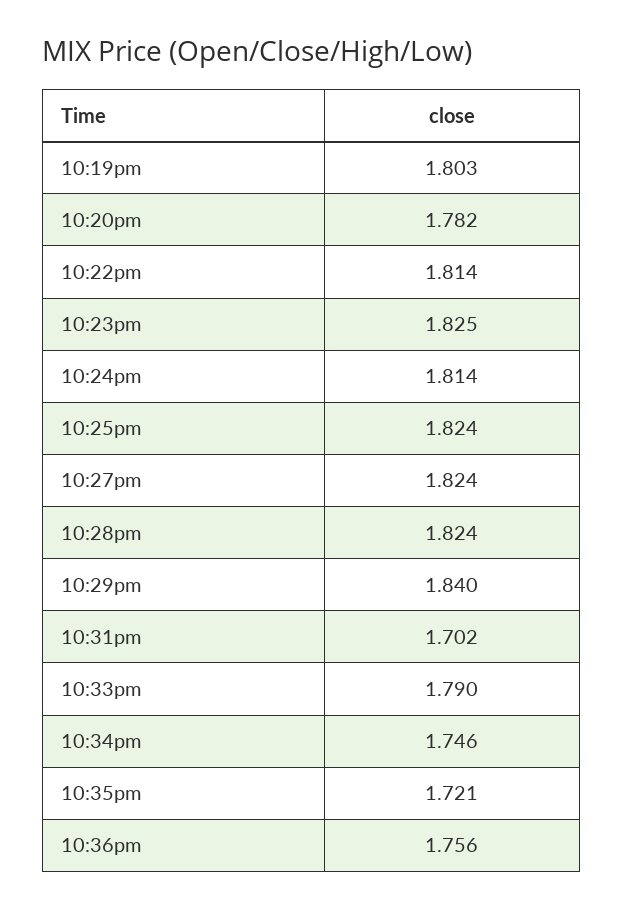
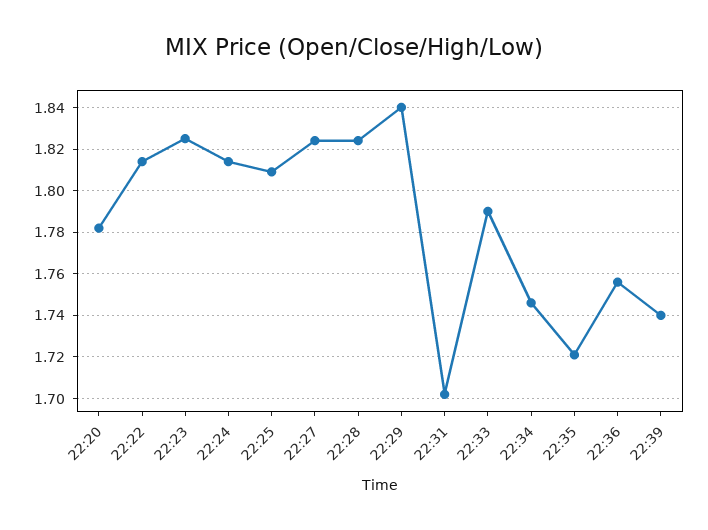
10:19pm: 1.803 -> none
10:25pm: 1.824 -> 1.81
22:39: none -> 1.74

